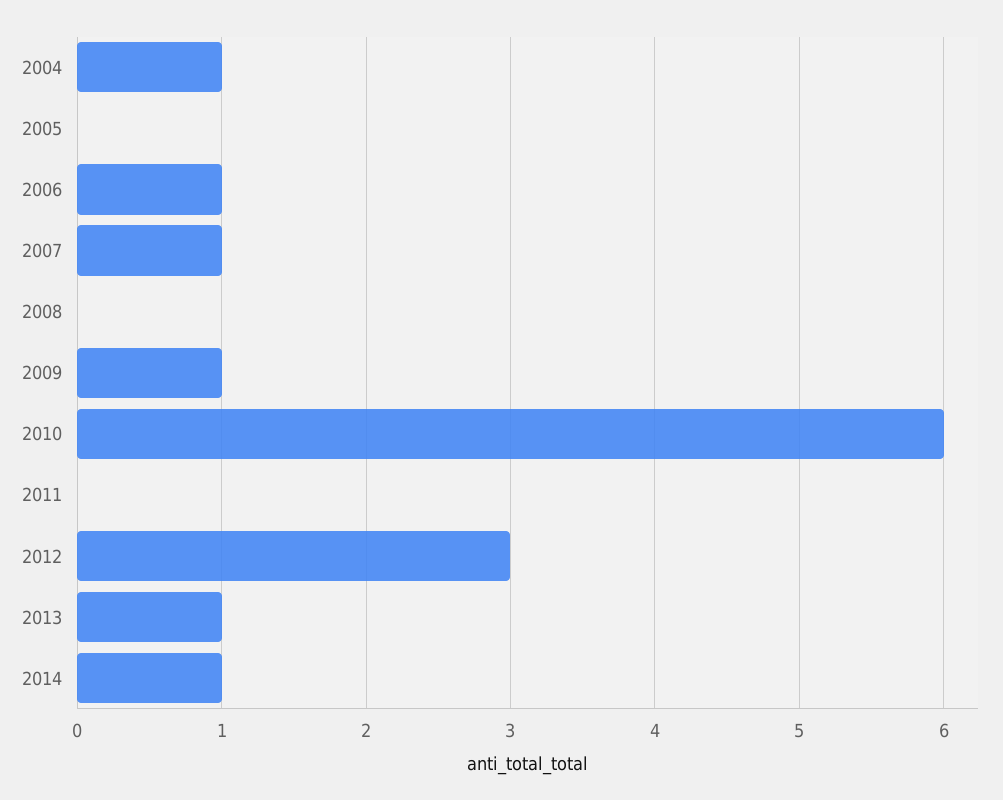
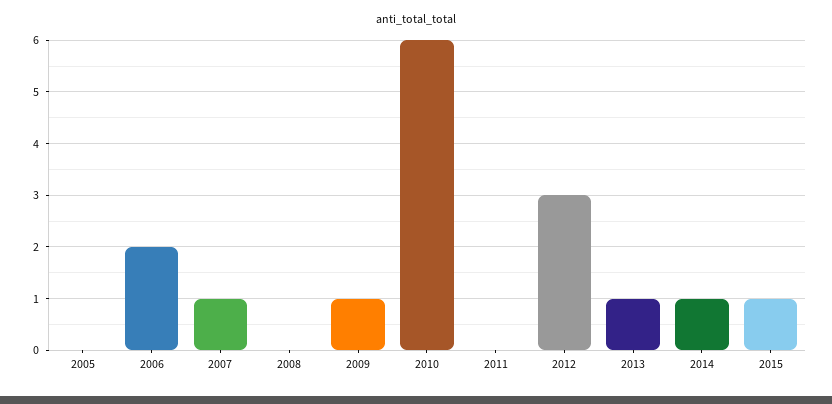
2004: 1 -> none
2006: 1 -> 2
2015: none -> 1

